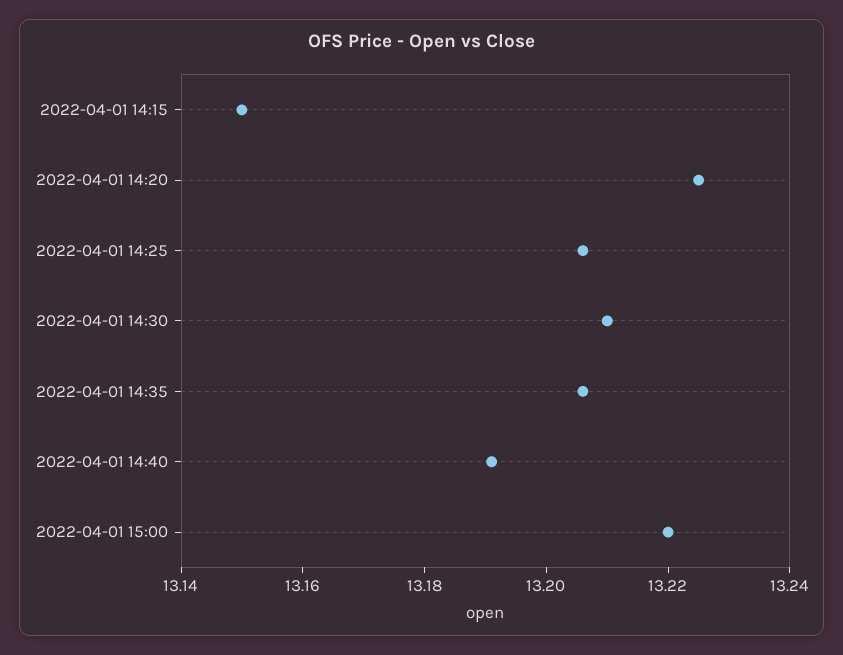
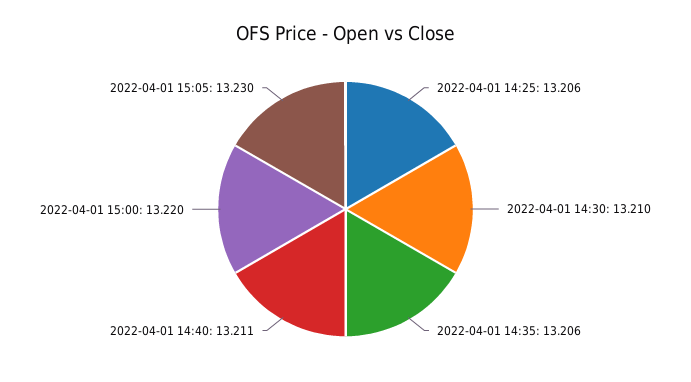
2022-04-01 14:15: 13.15 -> none
2022-04-01 14:20: 13.225 -> none
2022-04-01 14:40: 13.19 -> 13.211
2022-04-01 15:05: none -> 13.23

